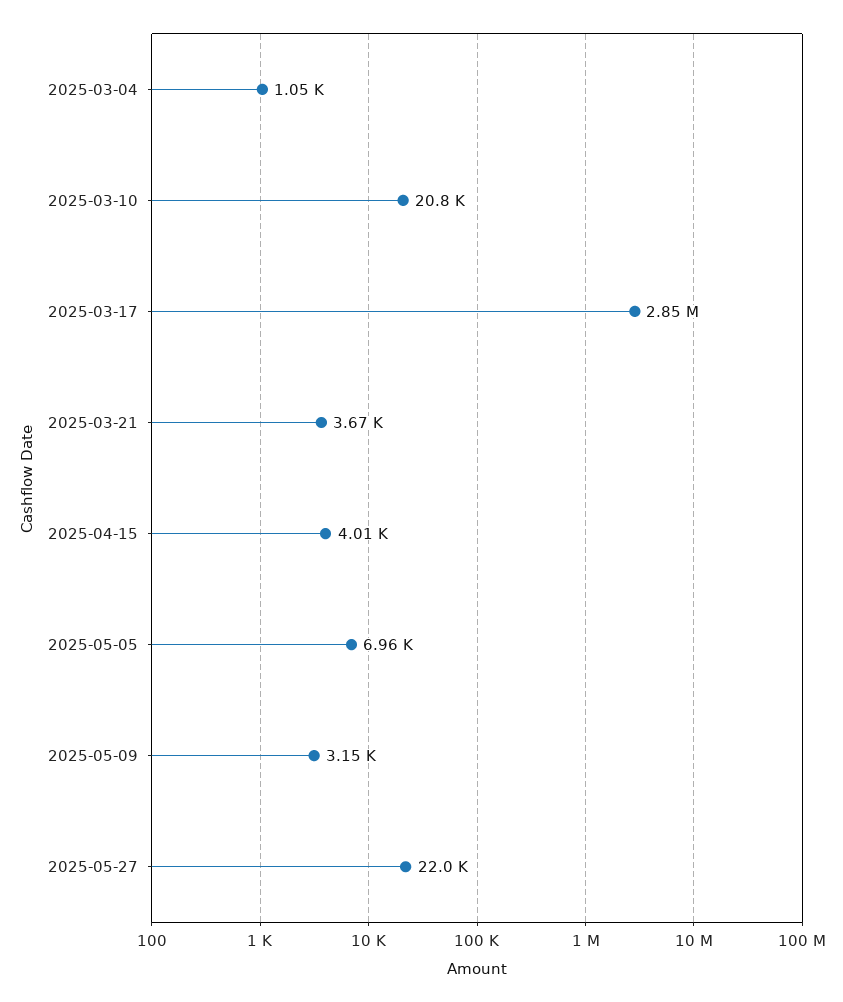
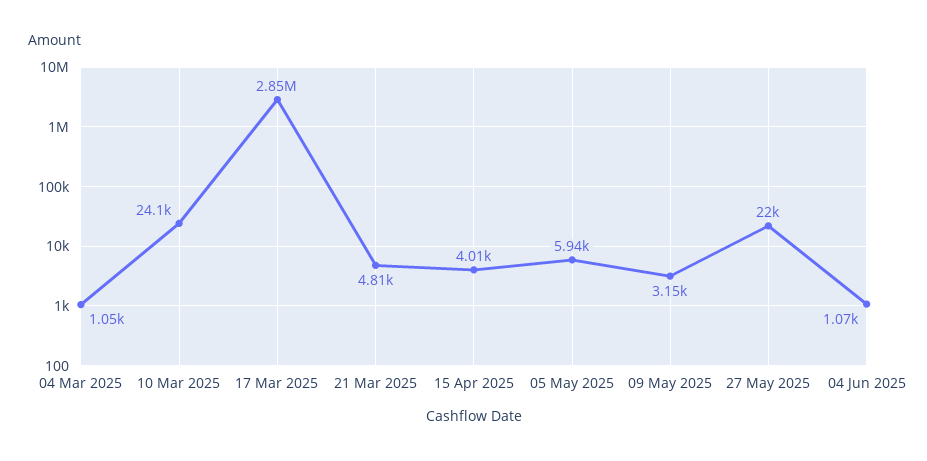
2025-03-10: 20800 -> 24100
2025-03-21: 3670 -> 4810
2025-05-05: 6960 -> 5940
04 Jun 2025: none -> 1070

